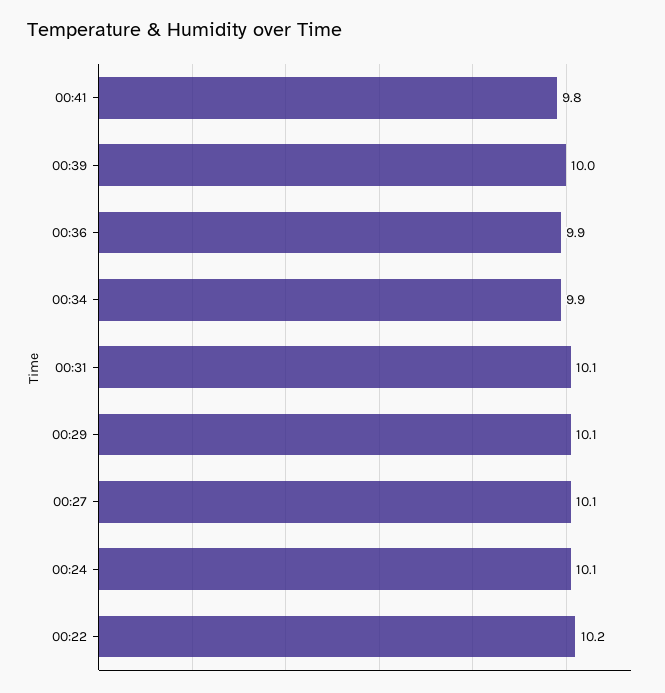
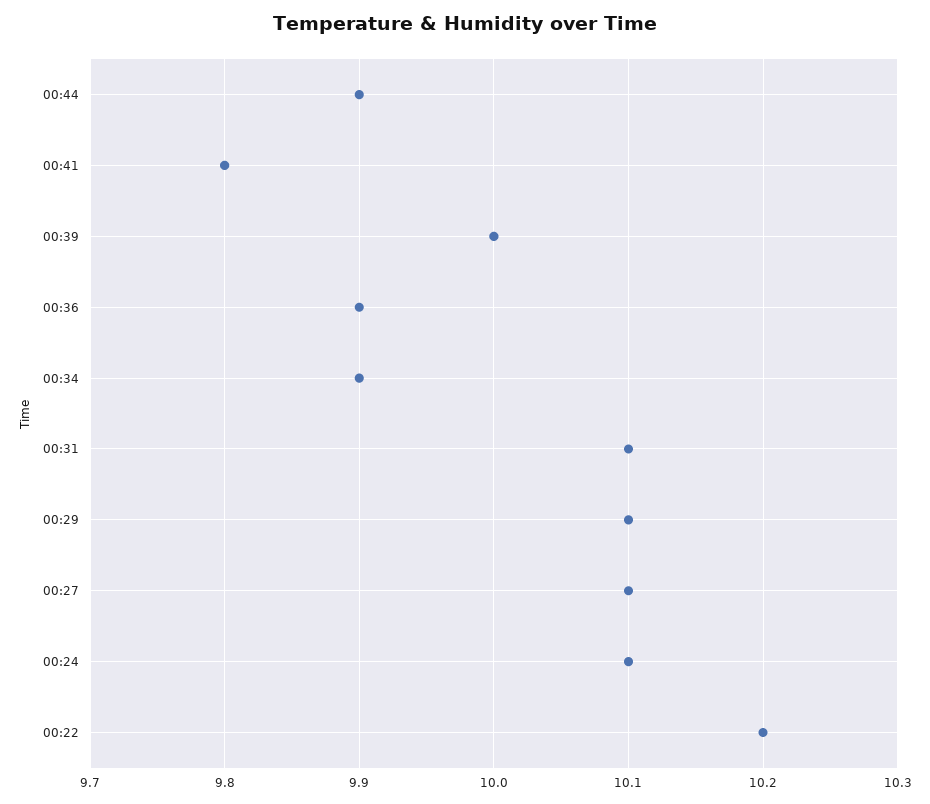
00:44: none -> 9.9

